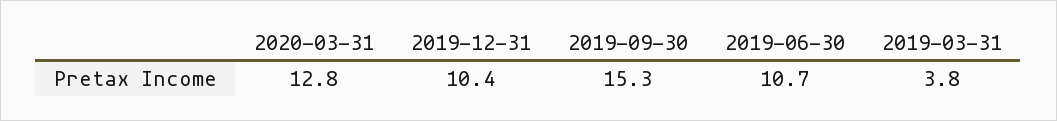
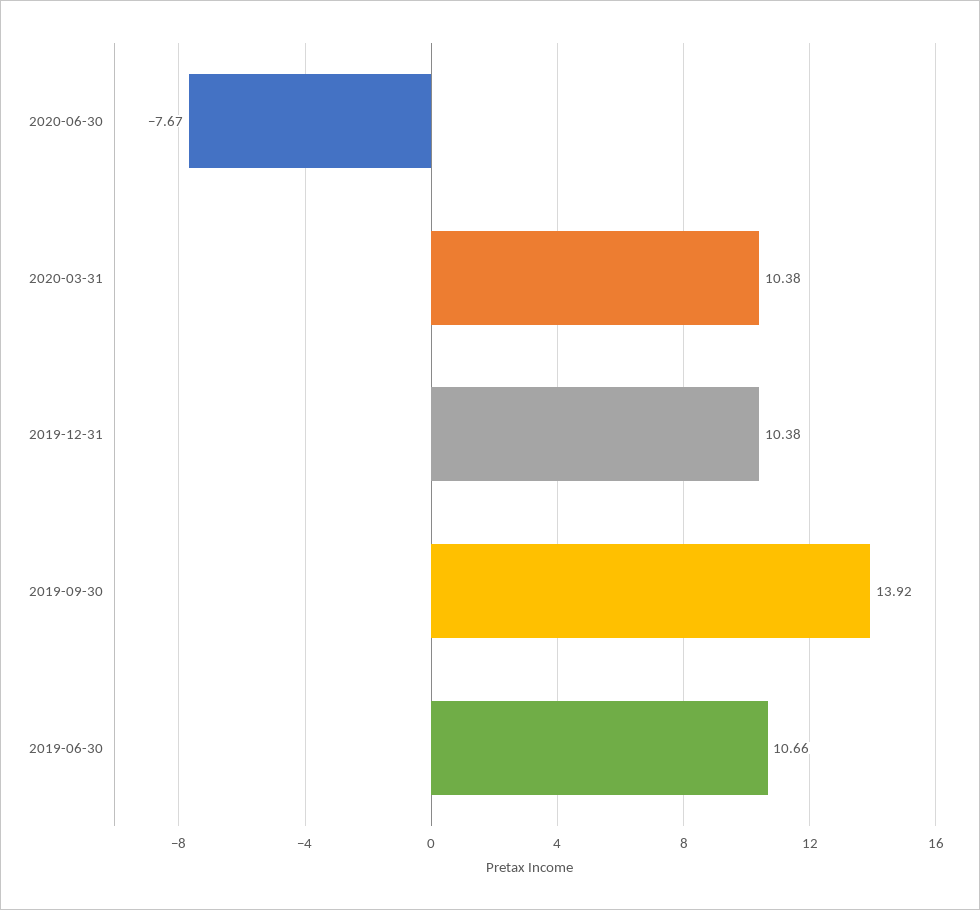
2020-03-31: 12.8 -> 10.38
2019-09-30: 15.3 -> 13.92
2019-03-31: 3.8 -> none
2020-06-30: none -> -7.67

